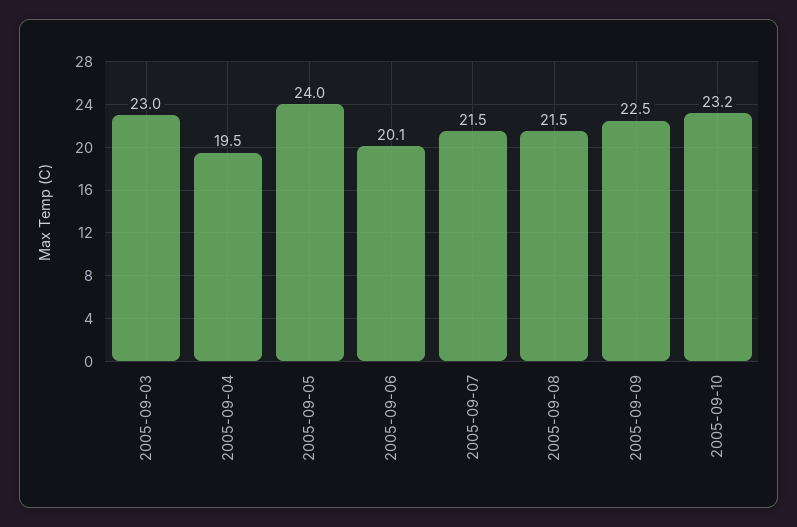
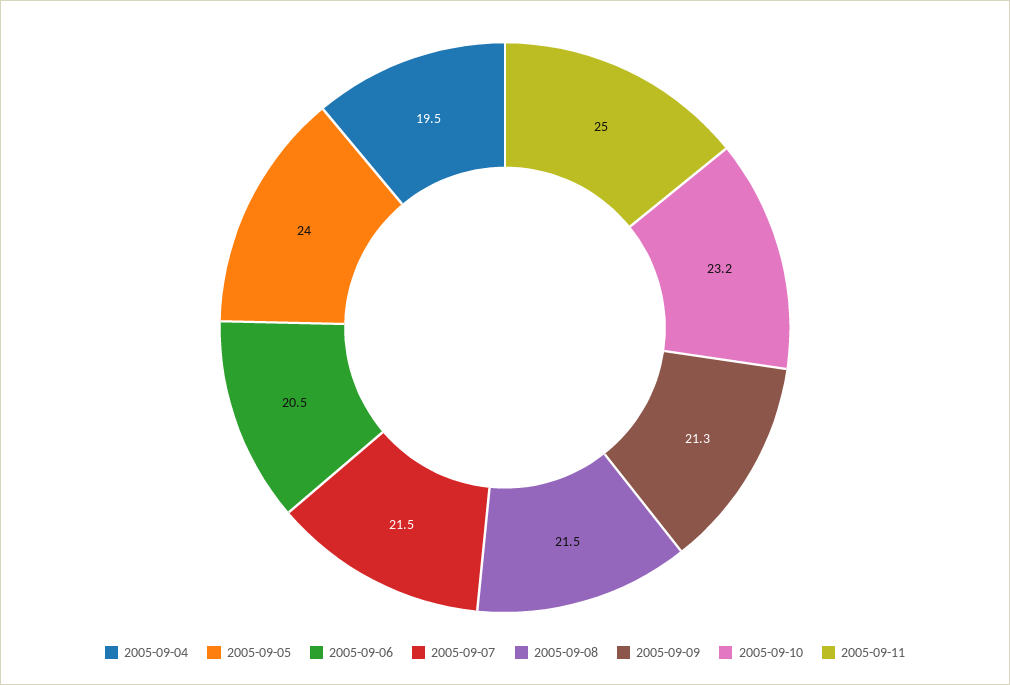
2005-09-03: 23 -> none
2005-09-06: 20.1 -> 20.5
2005-09-09: 22.5 -> 21.3
2005-09-11: none -> 25

